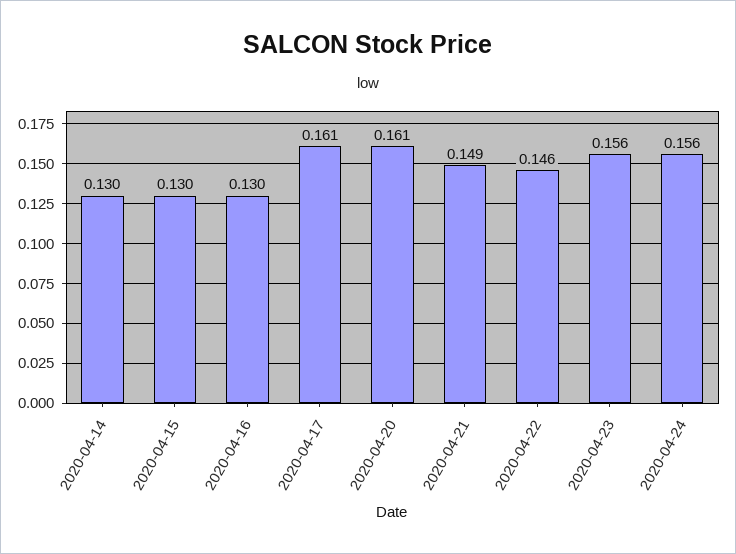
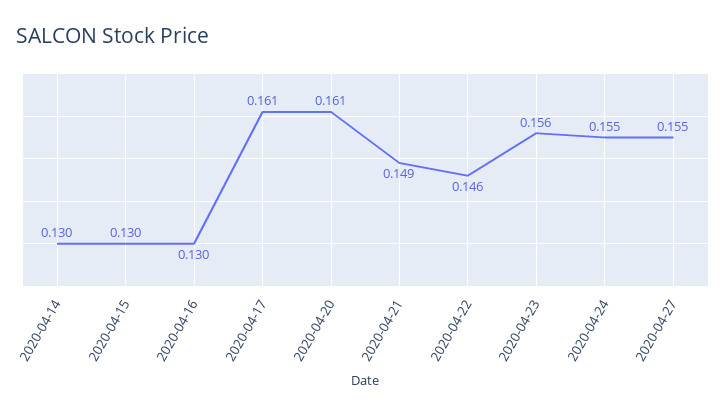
2020-04-24: 0.156 -> 0.155
2020-04-27: none -> 0.155

